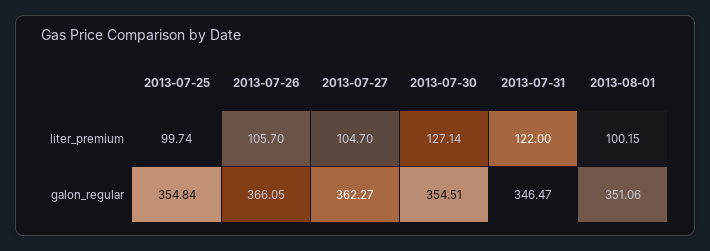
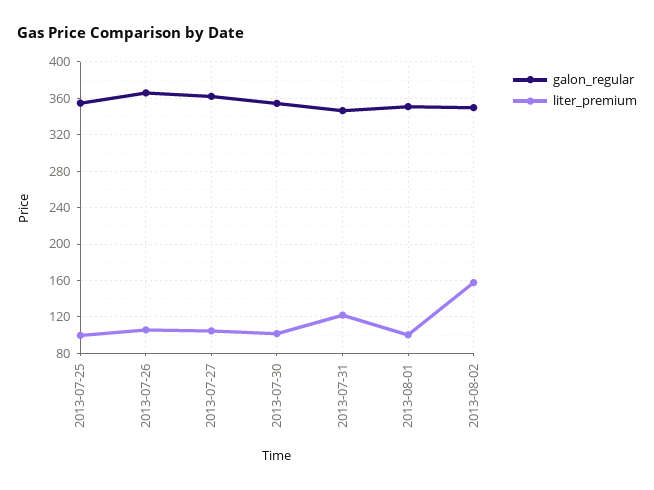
liter_premium, 2013-07-30: 127.14 -> 100
galon_regular, 2013-08-02: none -> 350
liter_premium, 2013-08-02: none -> 160

